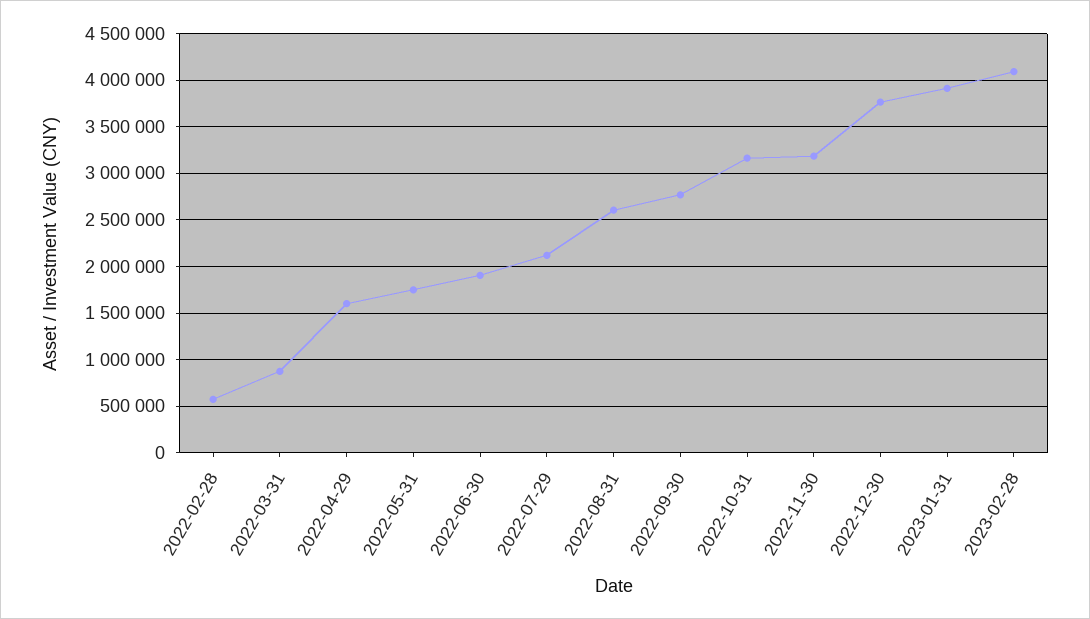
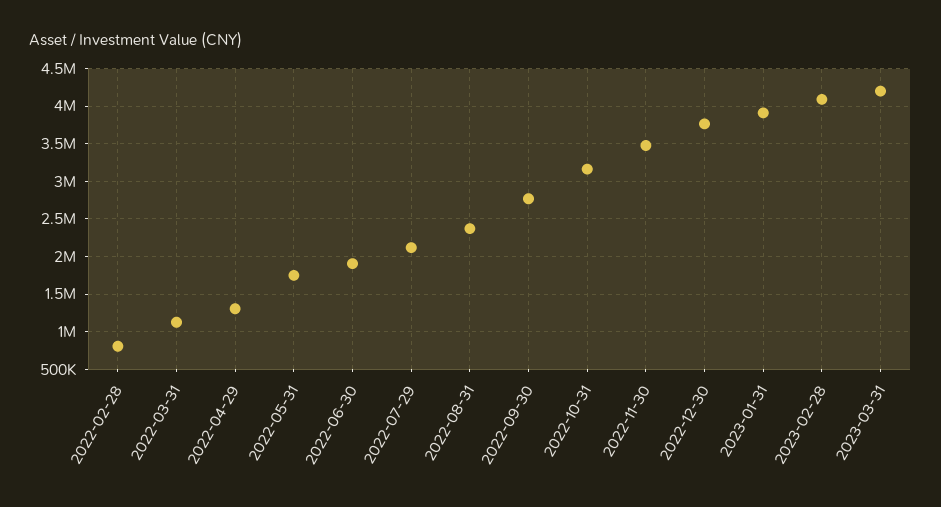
2022-02-28: 600000 -> 800000
2022-03-31: 900000 -> 1100000
2022-04-29: 1600000 -> 1300000
2022-08-31: 2600000 -> 2400000
2022-11-30: 3200000 -> 3500000
2023-03-31: none -> 4200000

